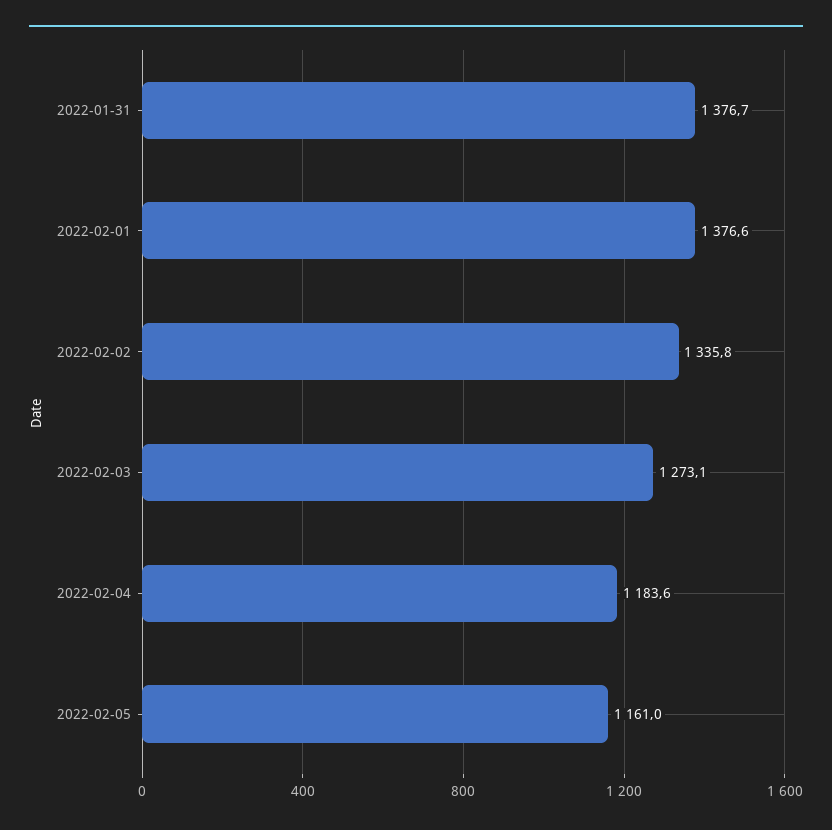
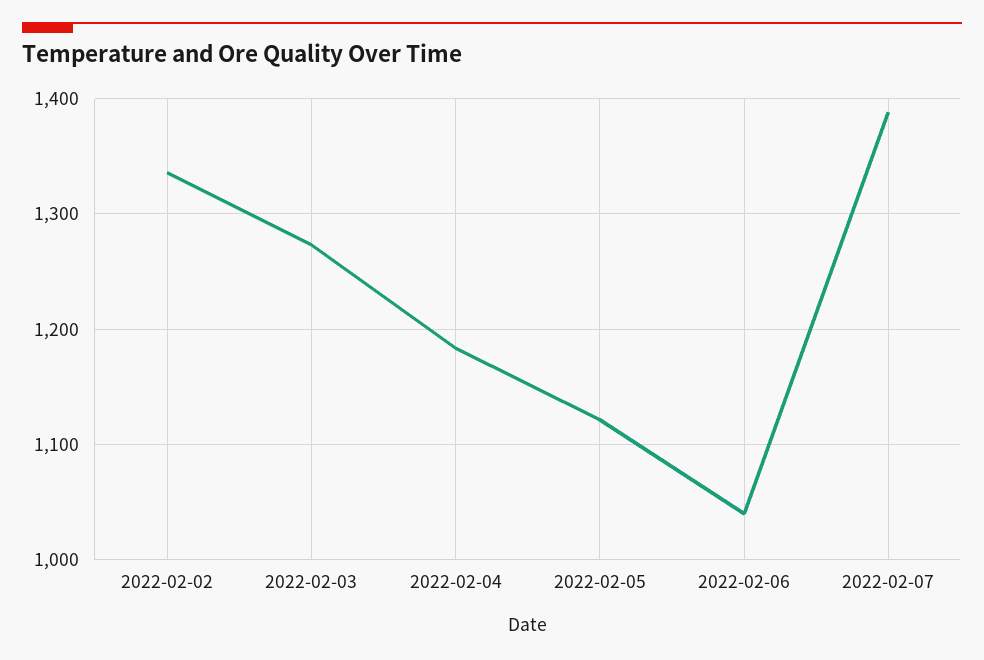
2022-01-31: 1376.7 -> none
2022-02-01: 1376.6 -> none
2022-02-05: 1161 -> 1120
2022-02-06: none -> 1040
2022-02-07: none -> 1390

